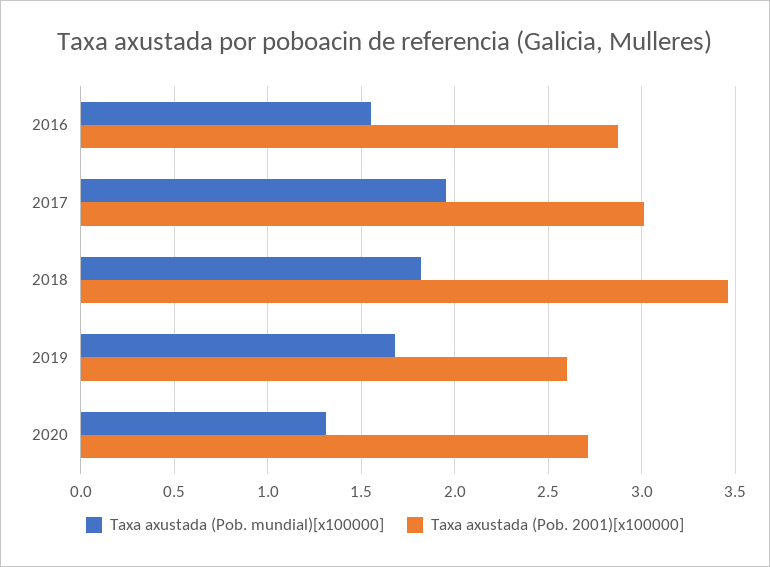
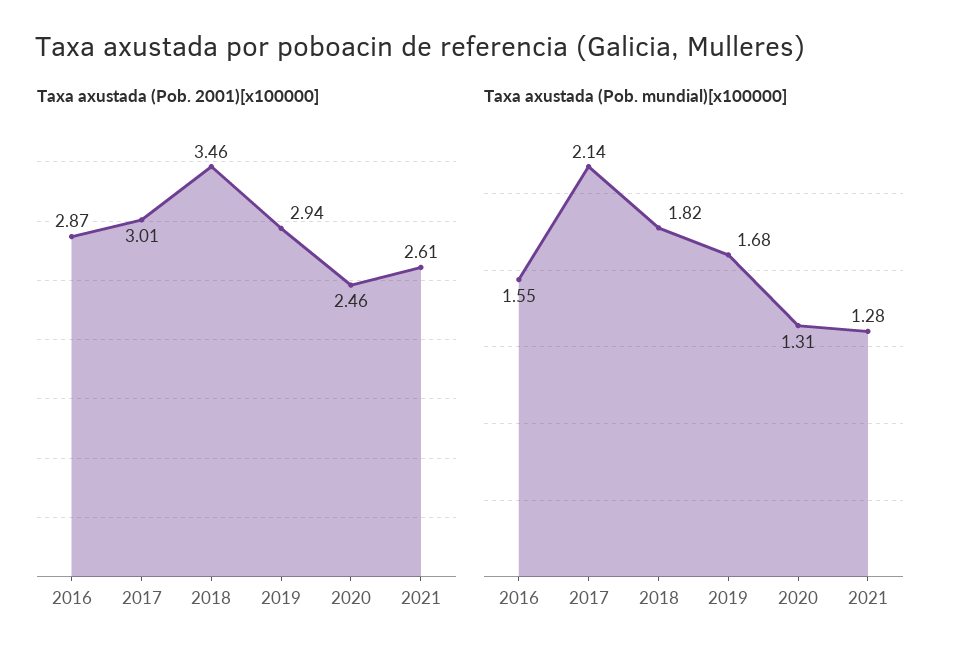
Taxa axustada (Pob. mundial)[x100000], 2017: 1.95 -> 2.14
Taxa axustada (Pob. 2001)[x100000], 2019: 2.6 -> 2.94
Taxa axustada (Pob. 2001)[x100000], 2020: 2.7 -> 2.46
Taxa axustada (Pob. 2001)[x100000], 2021: none -> 2.61
Taxa axustada (Pob. mundial)[x100000], 2021: none -> 1.28

